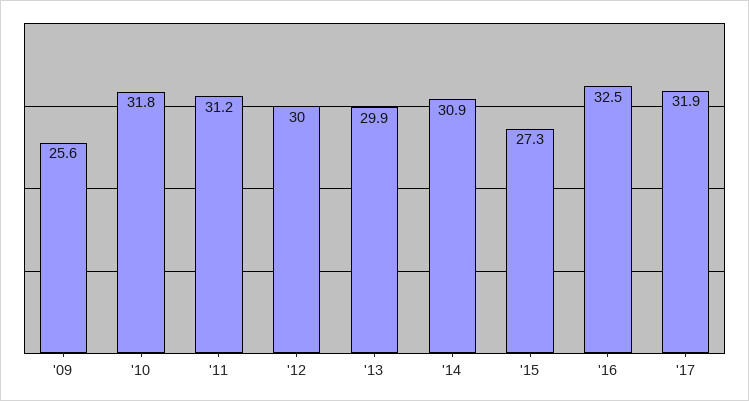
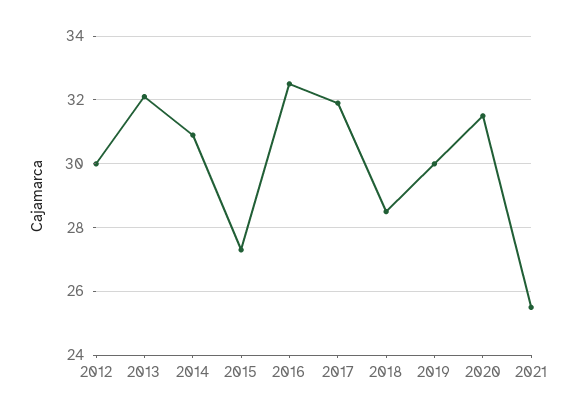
'09: 25.6 -> none
'10: 31.8 -> none
'11: 31.2 -> none
'13: 29.9 -> 32
2018: none -> 28.5
2019: none -> 30
2020: none -> 31.5
2021: none -> 25.5

